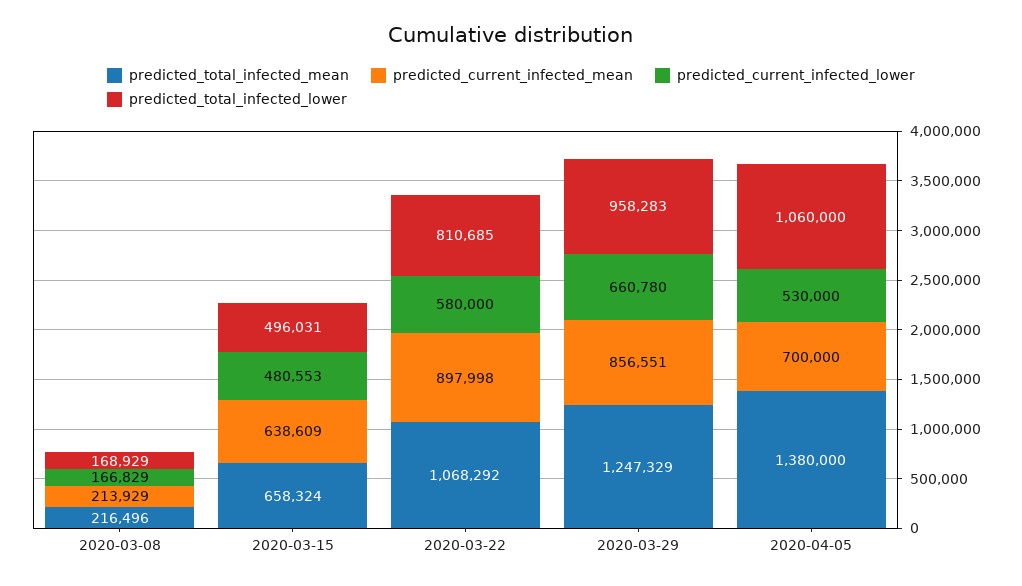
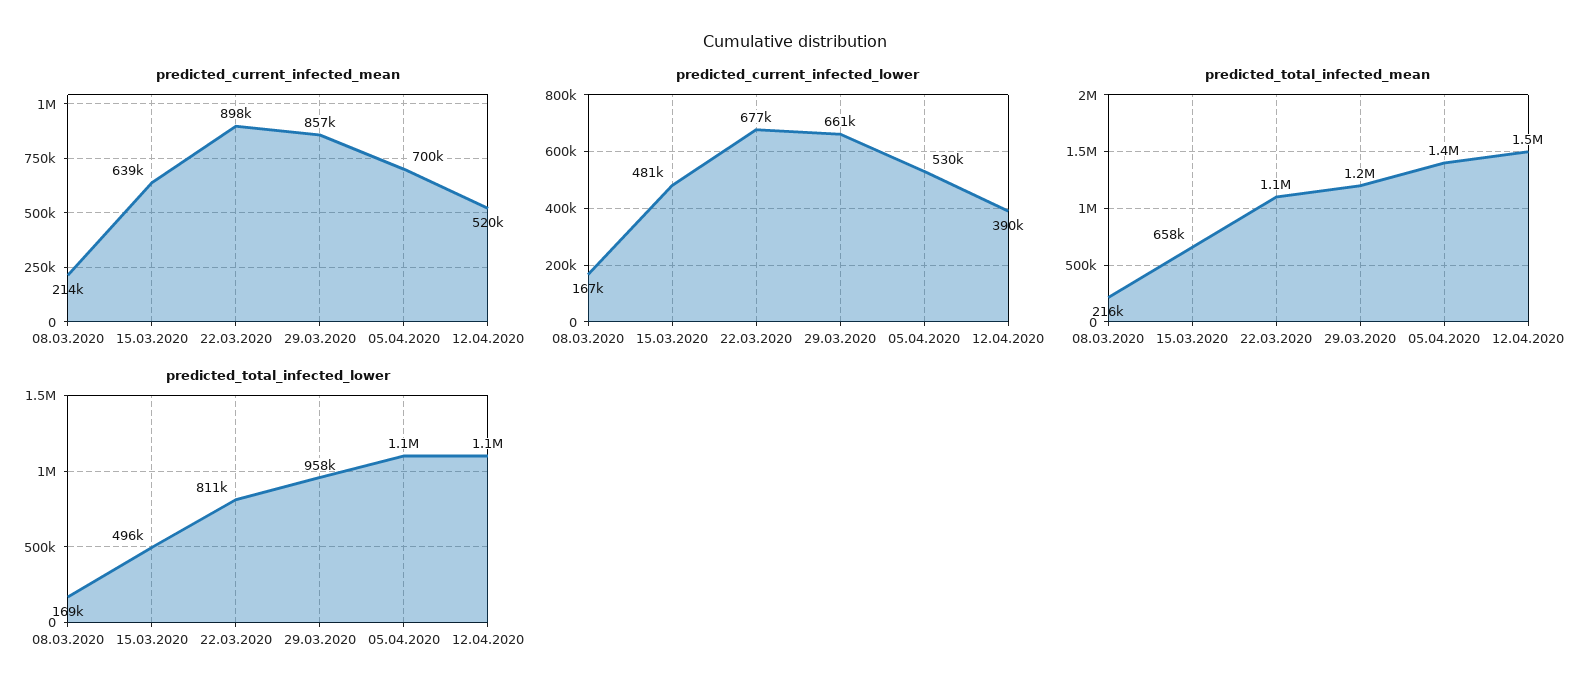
predicted_current_infected_lower, 2020-03-22: 580000 -> 677000
predicted_current_infected_mean, 12.04.2020: none -> 520000
predicted_current_infected_lower, 12.04.2020: none -> 390000
predicted_total_infected_mean, 12.04.2020: none -> 1500000
predicted_total_infected_lower, 12.04.2020: none -> 1100000

